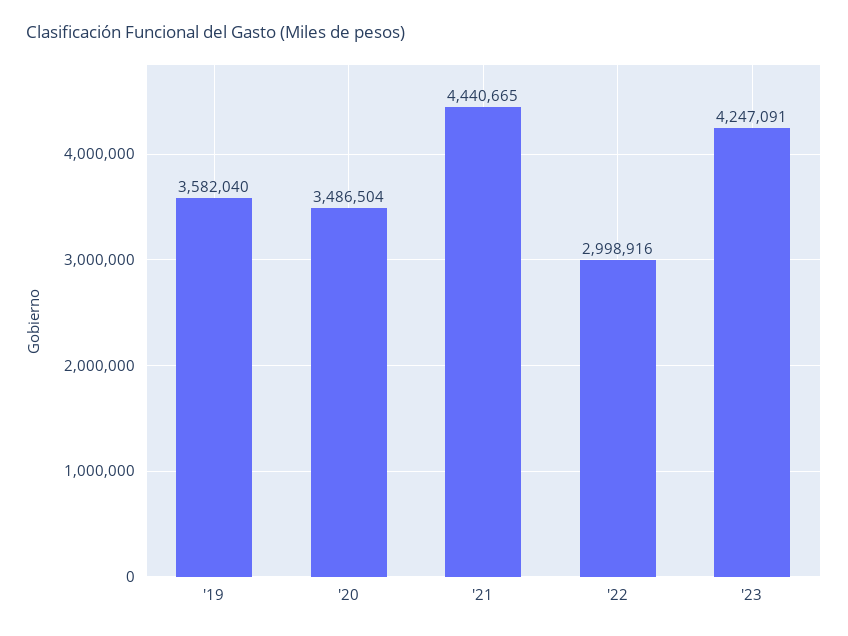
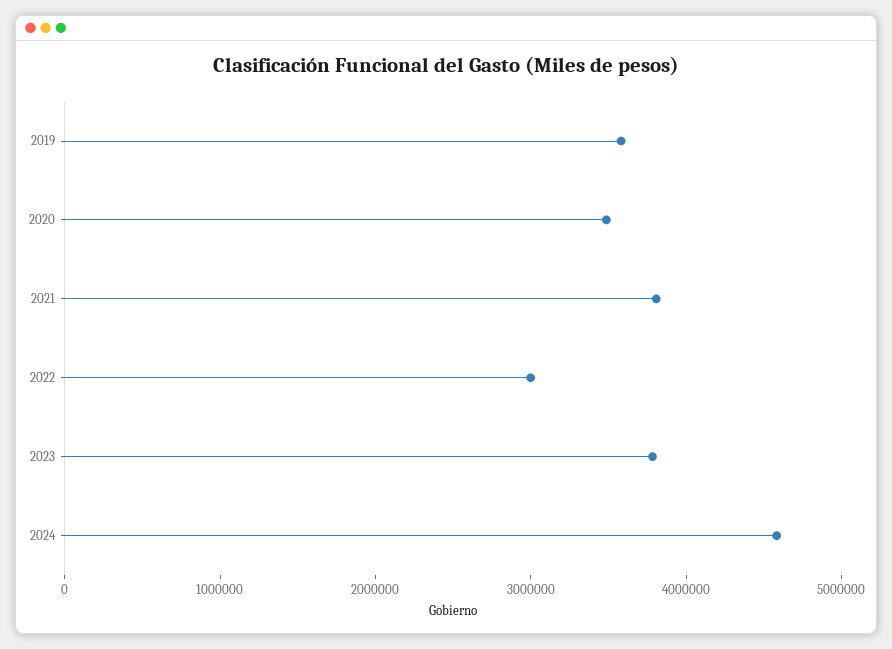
'21: 4440665 -> 3800000
'23: 4247091 -> 3800000
2024: none -> 4600000

